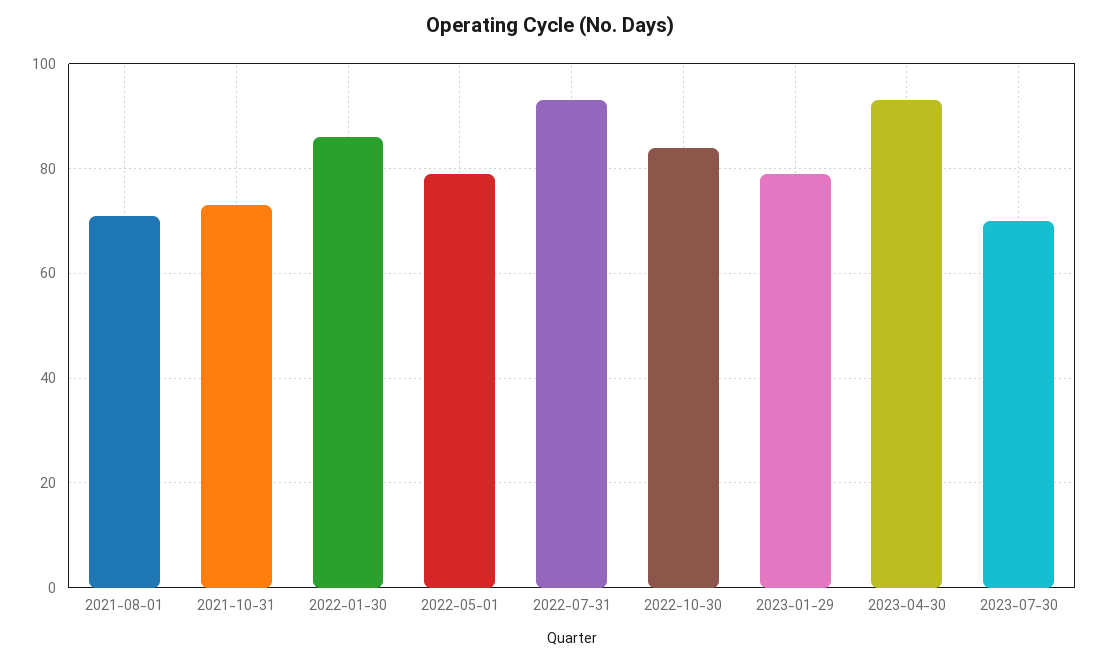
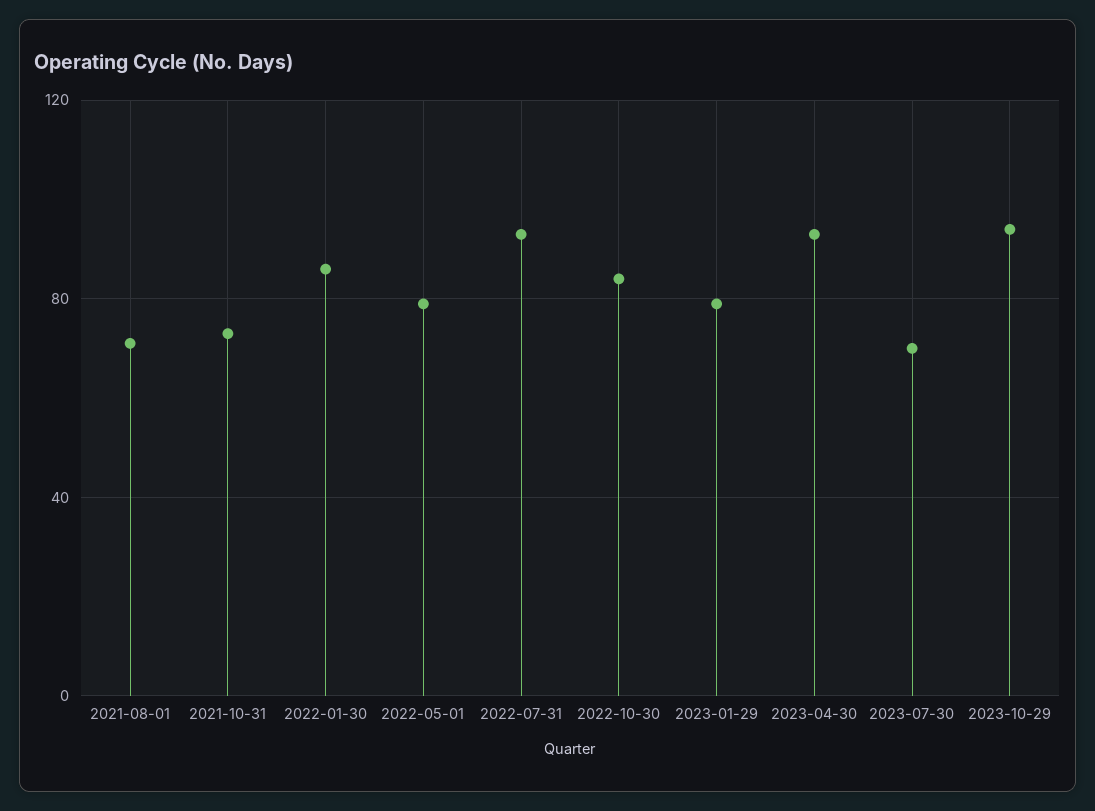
2023-10-29: none -> 95

